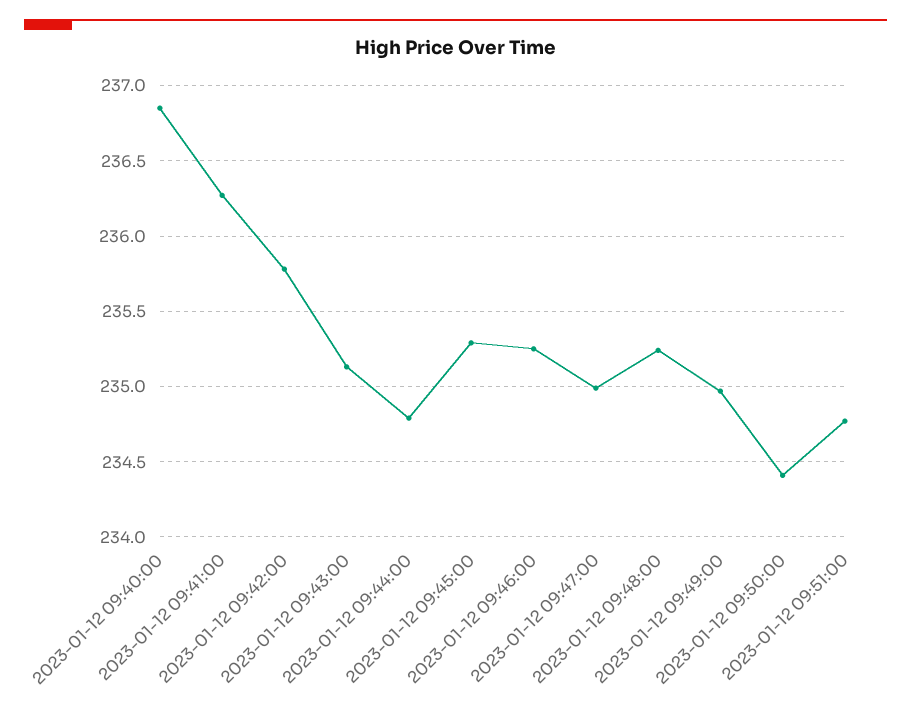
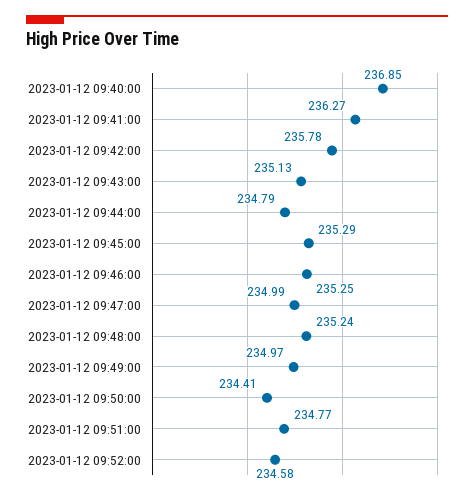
2023-01-12 09:52:00: none -> 234.58

